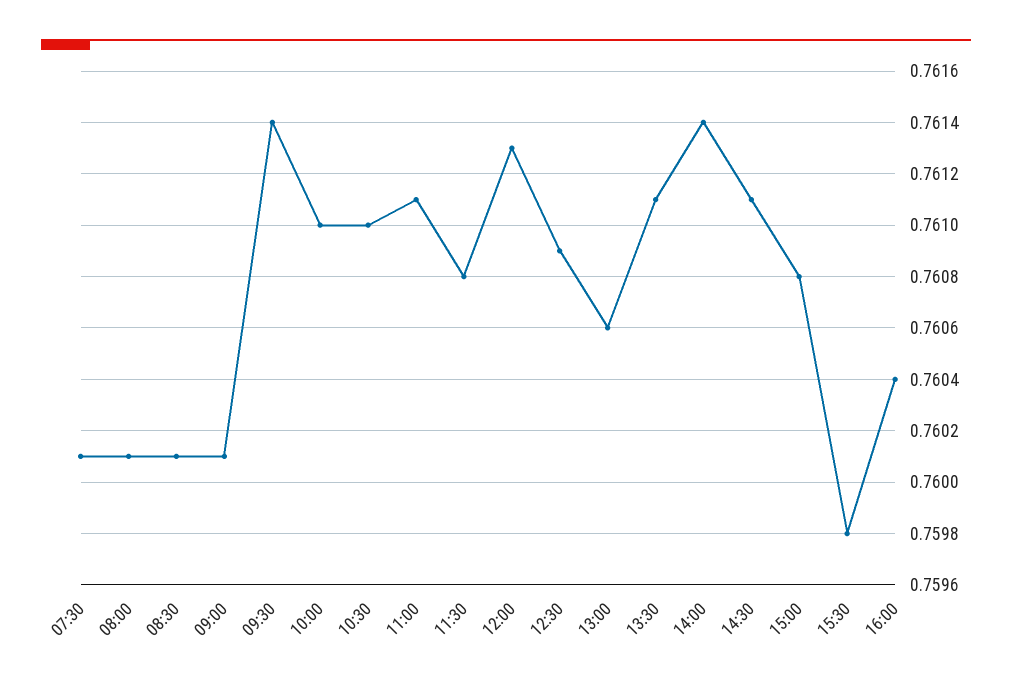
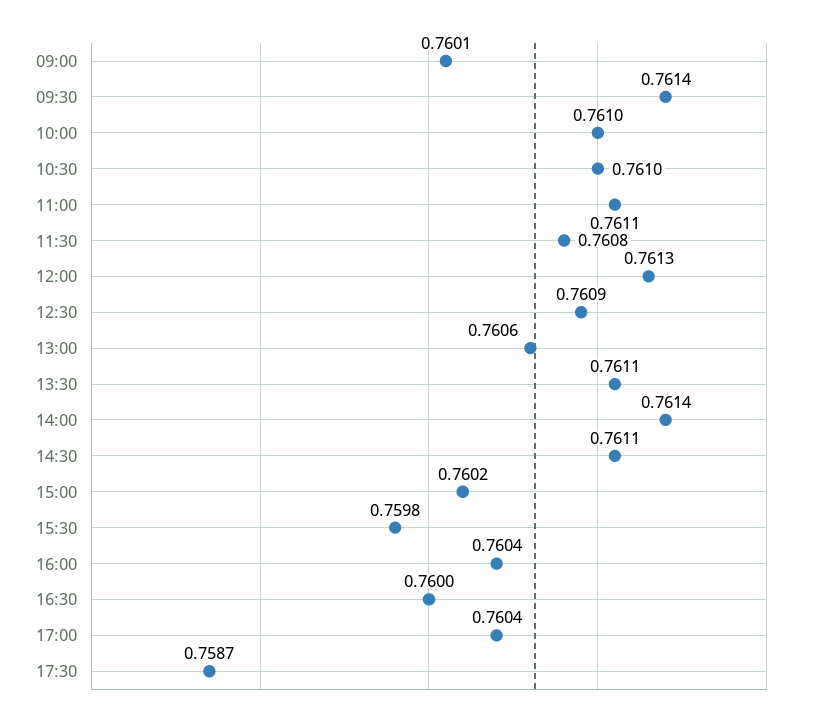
07:30: 0.7601 -> none
08:00: 0.7601 -> none
08:30: 0.7601 -> none
15:00: 0.7608 -> 0.7602
16:30: none -> 0.76
17:00: none -> 0.7604
17:30: none -> 0.7587

